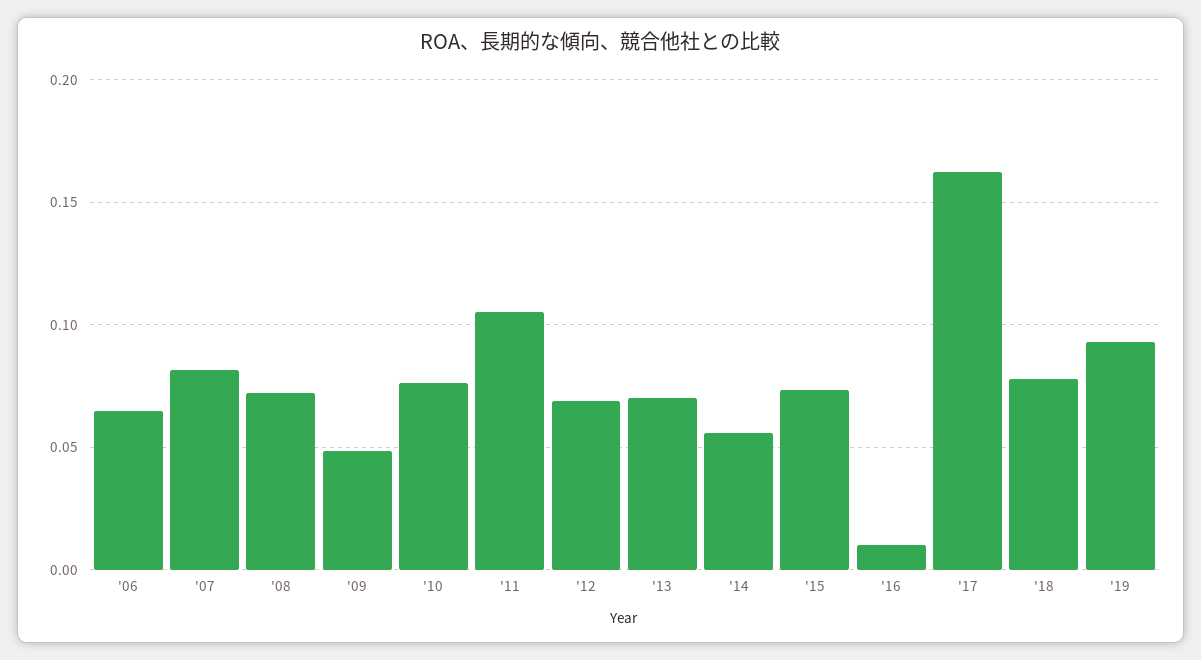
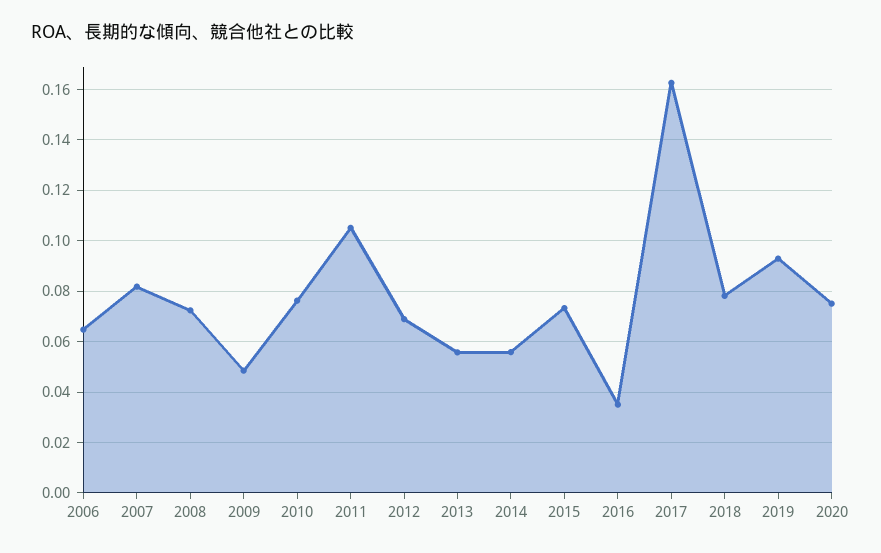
'13: 0.07 -> 0.055
'16: 0.01 -> 0.035
2020: none -> 0.075

